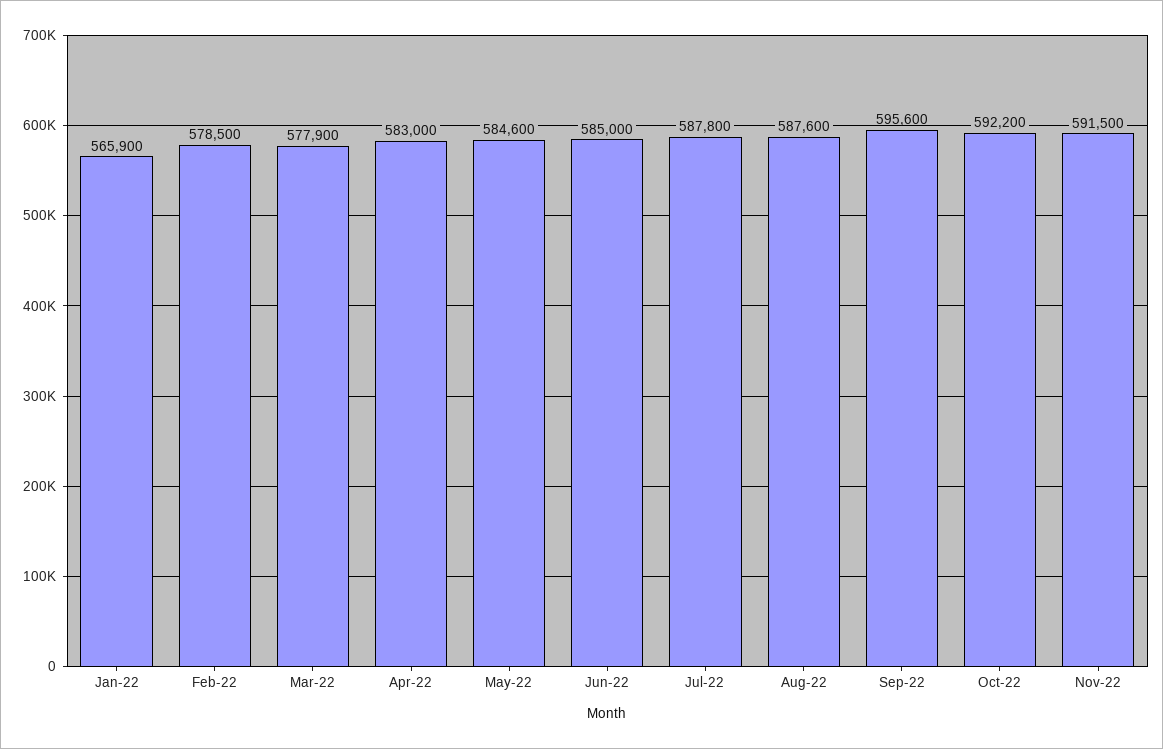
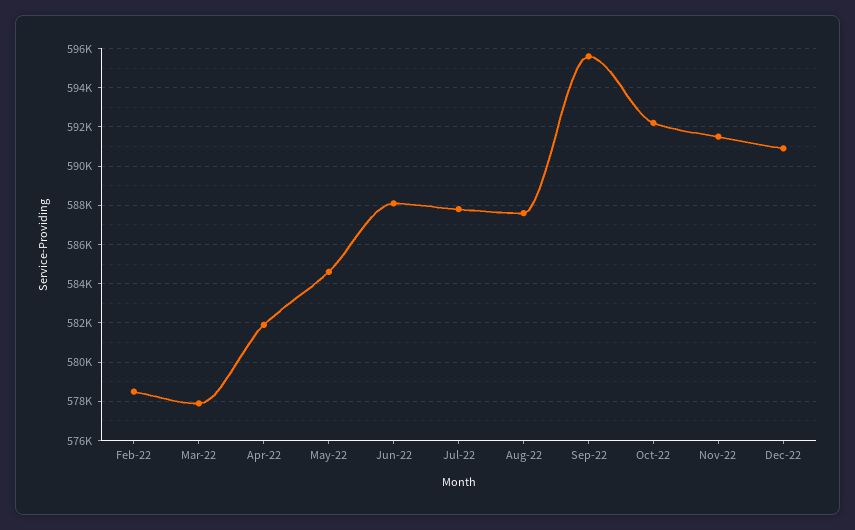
Jan-22: 565900 -> none
Apr-22: 583000 -> 582000
Jun-22: 585000 -> 588000
Dec-22: none -> 591000

